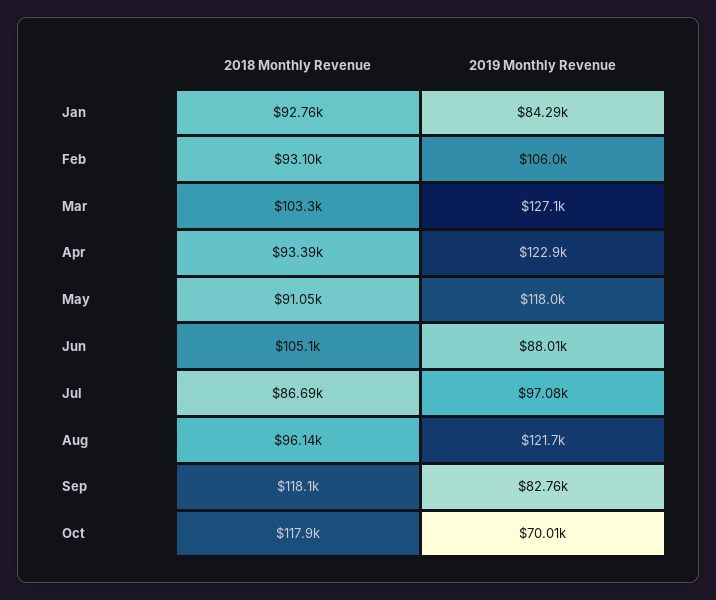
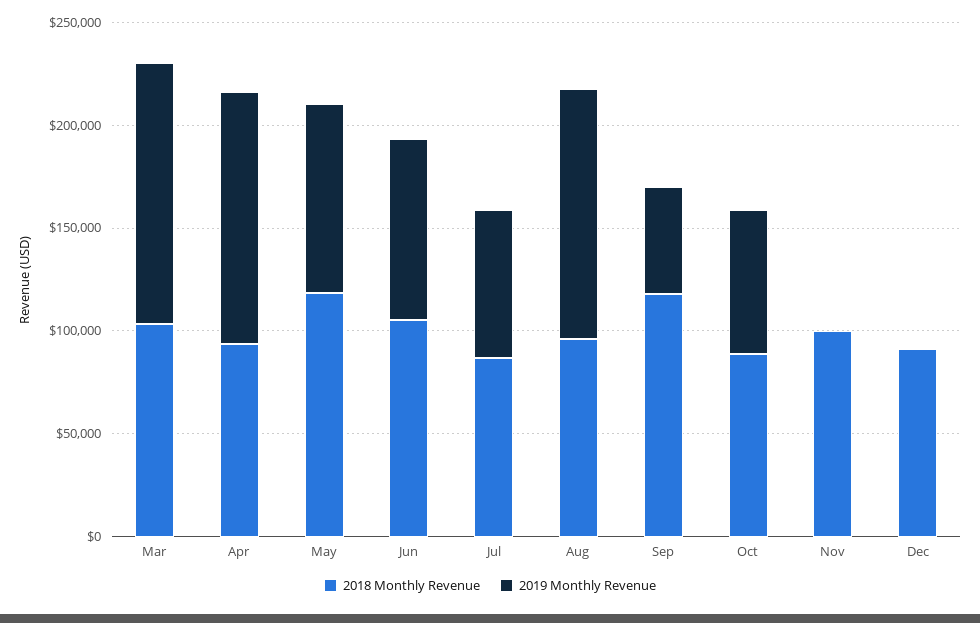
2018 Monthly Revenue, Jan: 92760 -> none
2019 Monthly Revenue, Jan: 84290 -> none
2018 Monthly Revenue, Feb: 93100 -> none
2019 Monthly Revenue, Feb: 106000 -> none
2018 Monthly Revenue, May: 91050 -> 120000
2019 Monthly Revenue, May: 118000 -> 90000
2019 Monthly Revenue, Jul: 97080 -> 70000
2019 Monthly Revenue, Sep: 82760 -> 50000
2018 Monthly Revenue, Oct: 117900 -> 90000
2018 Monthly Revenue, Nov: none -> 100000
2019 Monthly Revenue, Nov: none -> 0
2018 Monthly Revenue, Dec: none -> 90000
2019 Monthly Revenue, Dec: none -> 0

